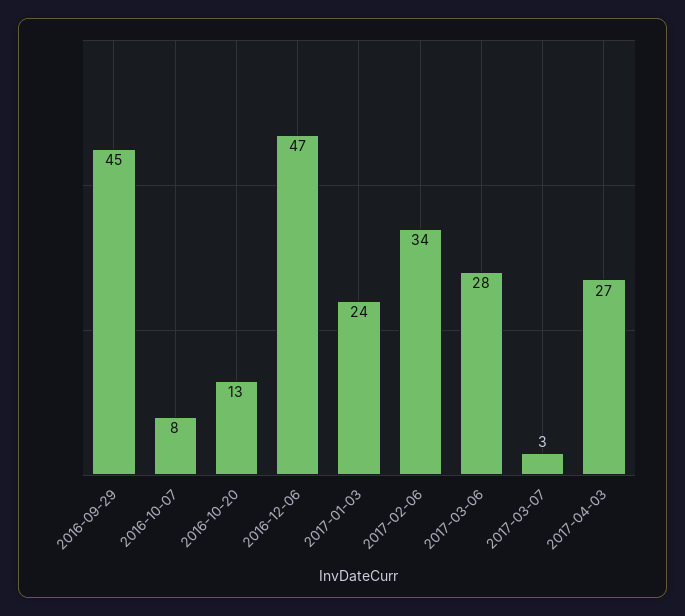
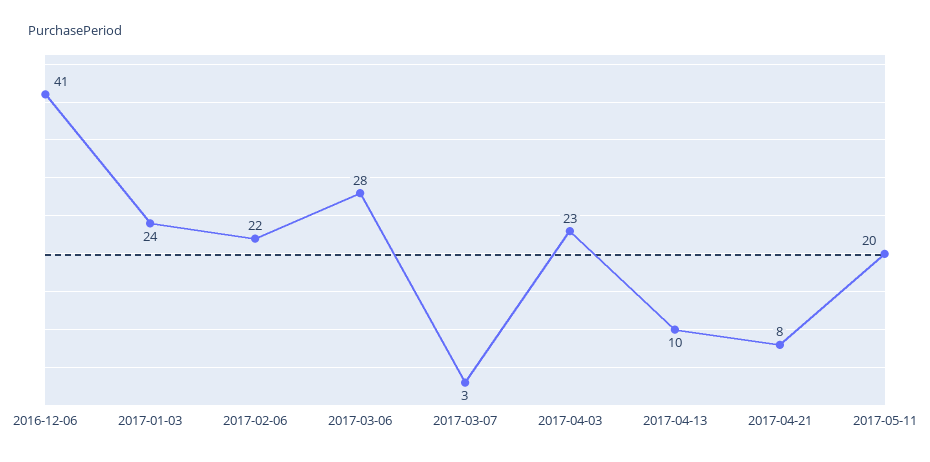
2016-09-29: 45 -> none
2016-10-07: 8 -> none
2016-10-20: 13 -> none
2016-12-06: 47 -> 41
2017-02-06: 34 -> 22
2017-04-03: 27 -> 23
2017-04-13: none -> 10
2017-04-21: none -> 8
2017-05-11: none -> 20

